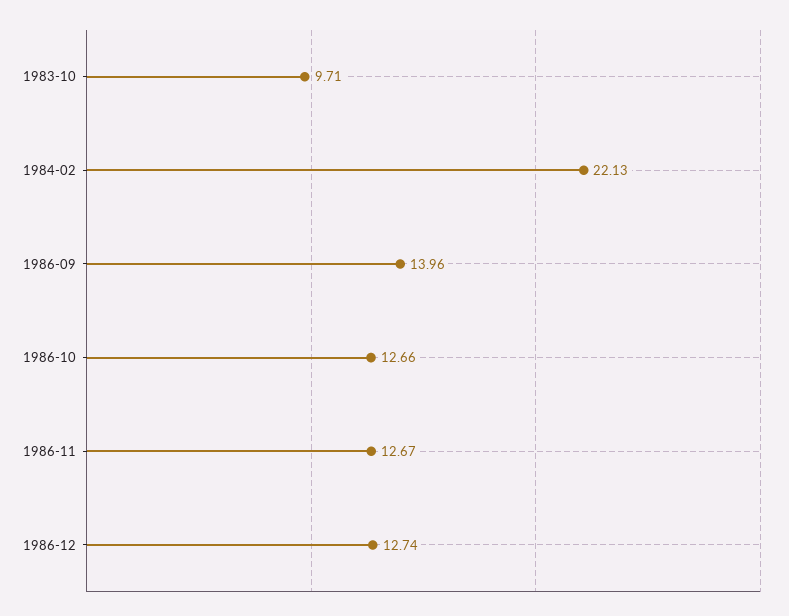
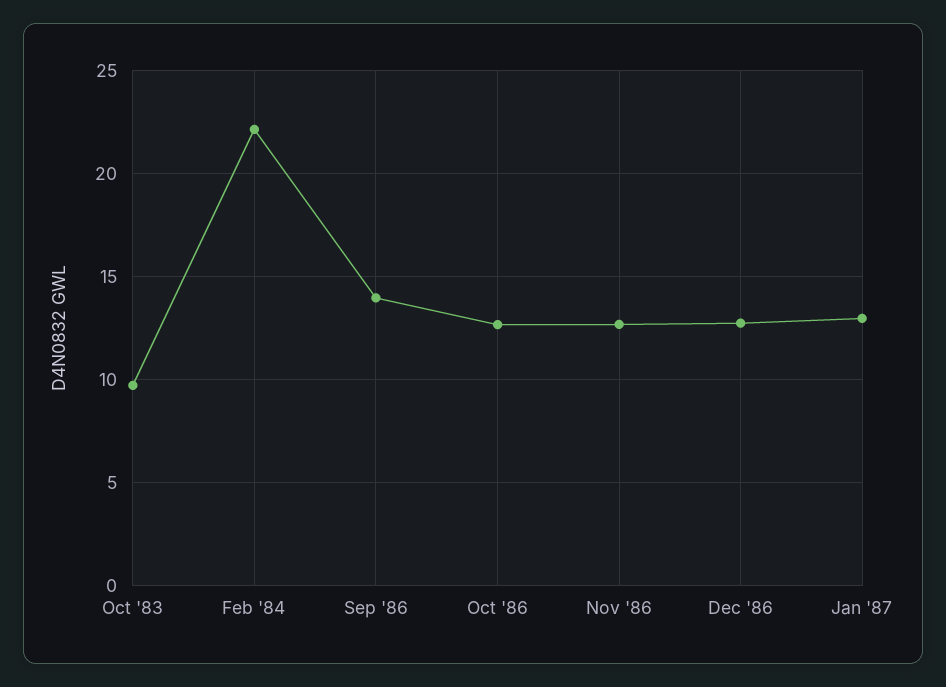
Jan '87: none -> 13

